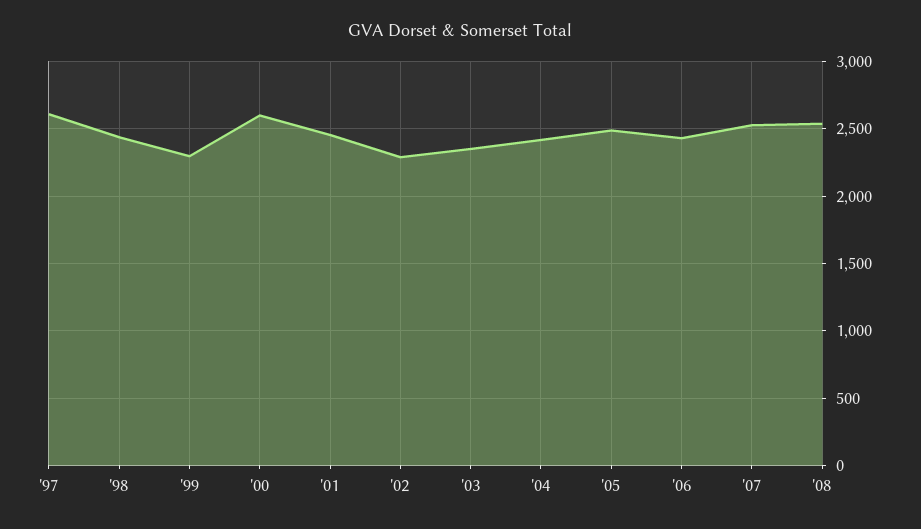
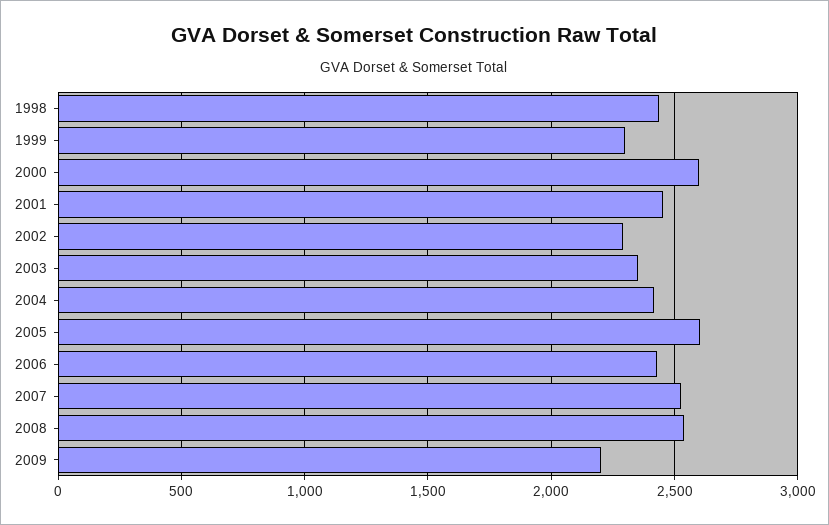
'97: 2600 -> none
'05: 2500 -> 2600
2009: none -> 2200

